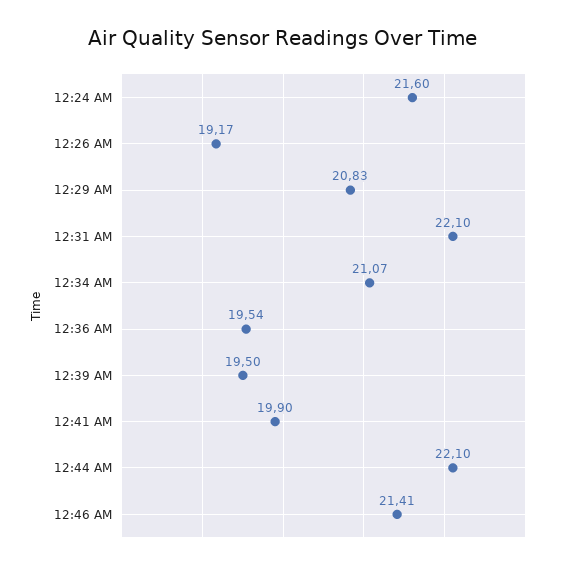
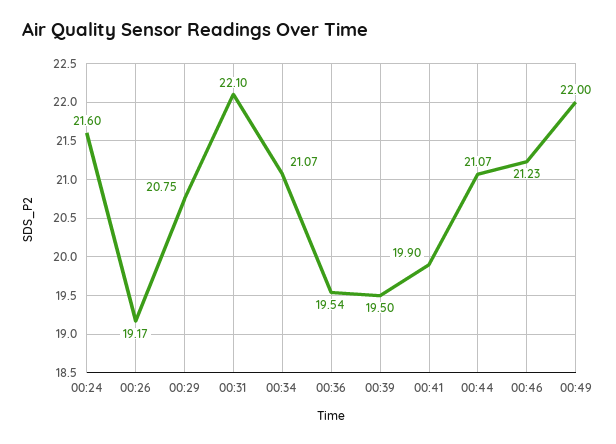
12:29 AM: 20.83 -> 20.75
12:44 AM: 22.1 -> 21.07
12:46 AM: 21.41 -> 21.23
00:49: none -> 22

